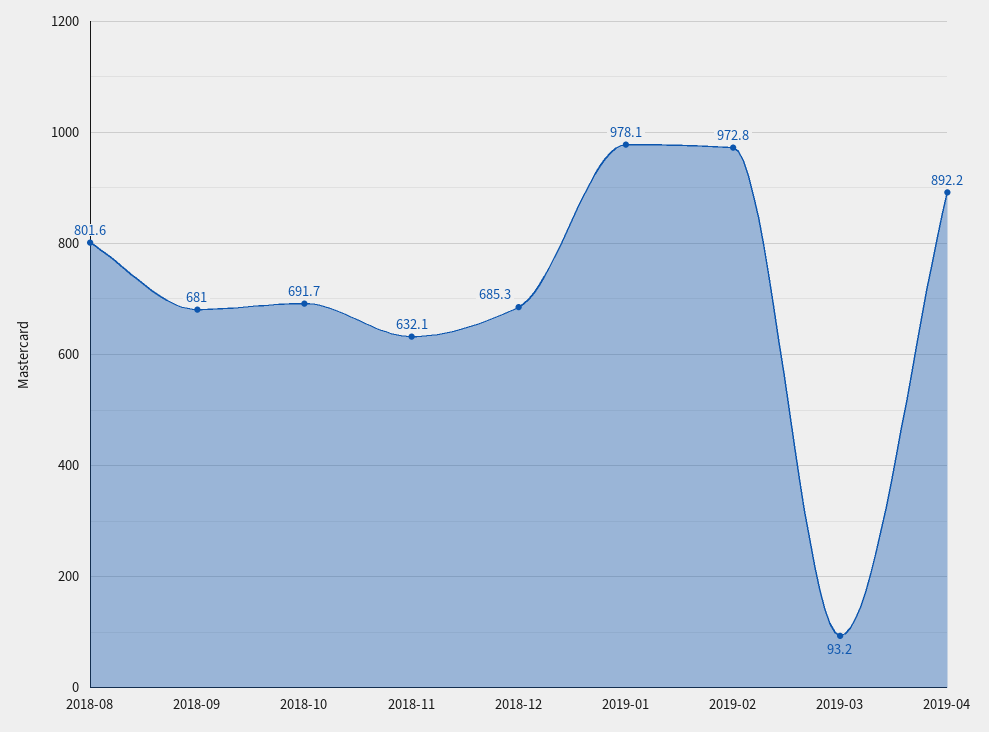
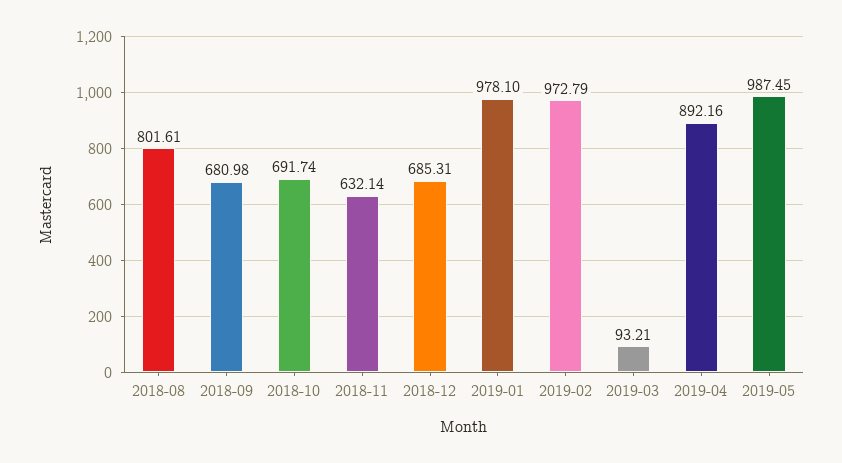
2019-05: none -> 987.45

